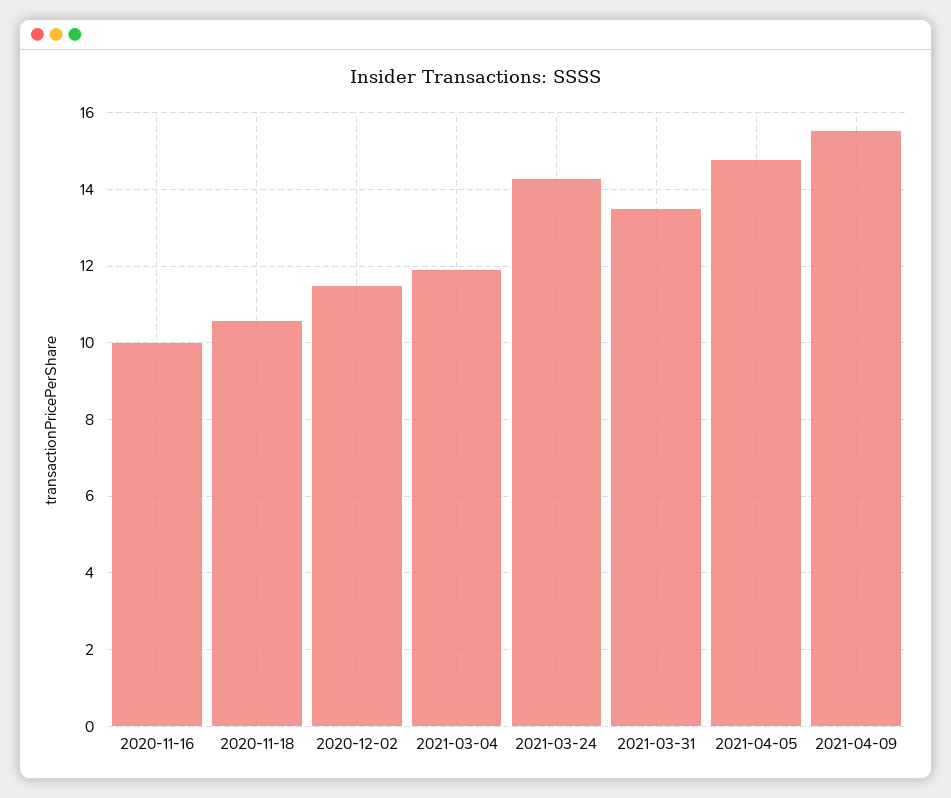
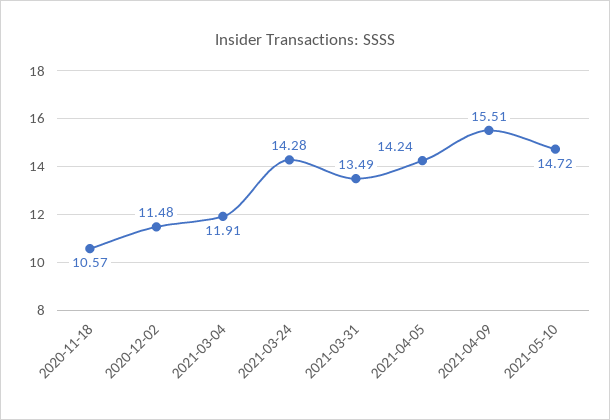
2020-11-16: 10 -> none
2021-04-05: 14.8 -> 14.24
2021-05-10: none -> 14.72

